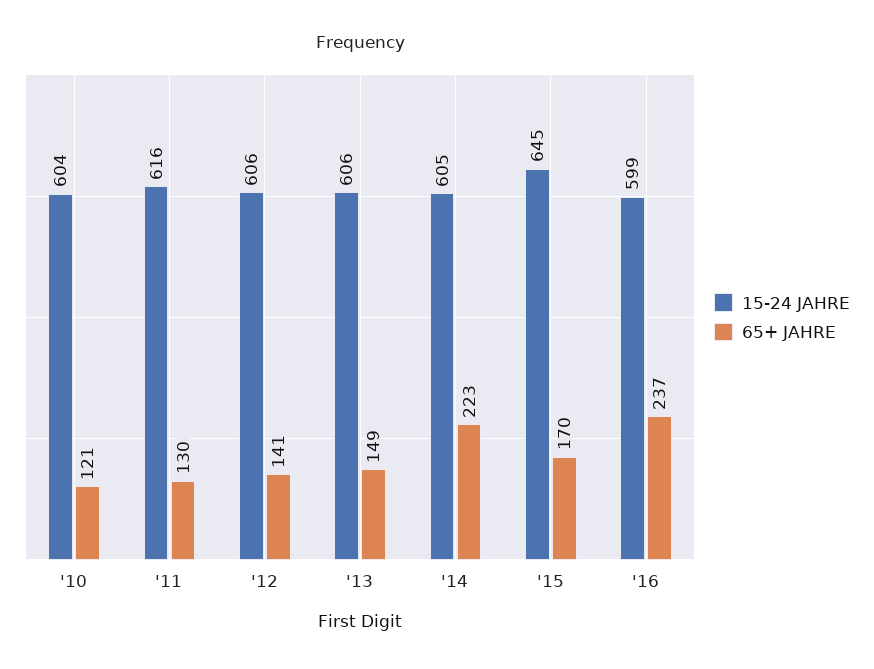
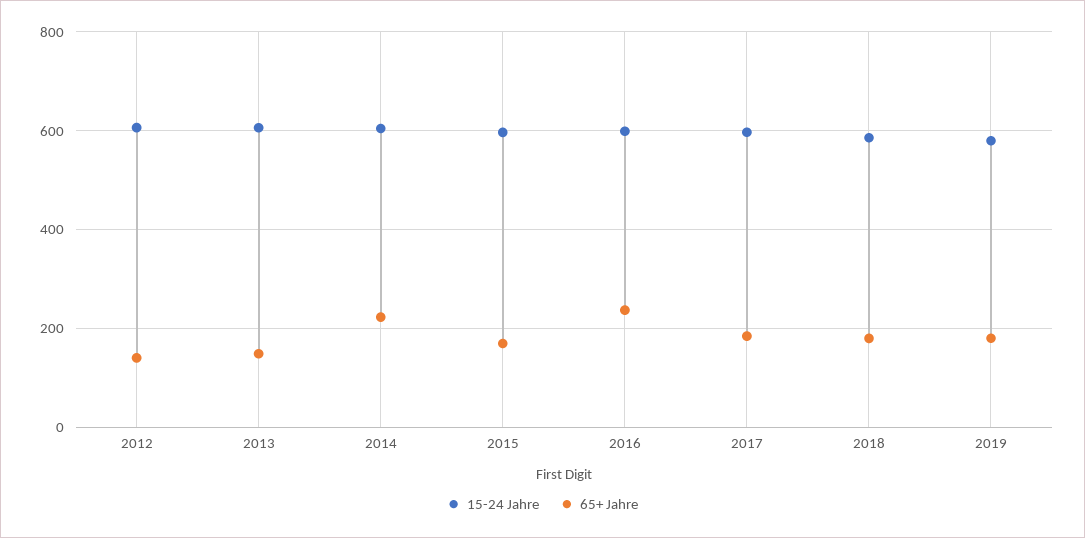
15-24 JAHRE, '10: 604 -> none
65+ JAHRE, '10: 121 -> none
15-24 JAHRE, '11: 616 -> none
65+ JAHRE, '11: 130 -> none
15-24 JAHRE, '15: 645 -> 600
15-24 JAHRE, 2017: none -> 600
65+ JAHRE, 2017: none -> 180
15-24 JAHRE, 2018: none -> 580
65+ JAHRE, 2018: none -> 180
15-24 JAHRE, 2019: none -> 580
65+ JAHRE, 2019: none -> 180

